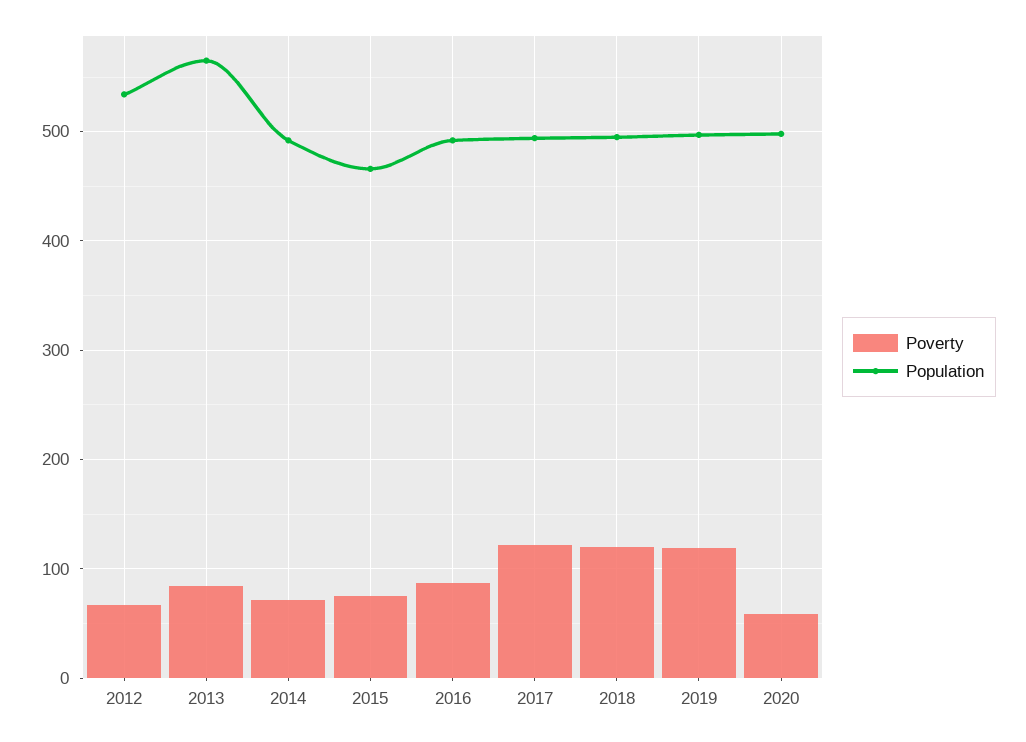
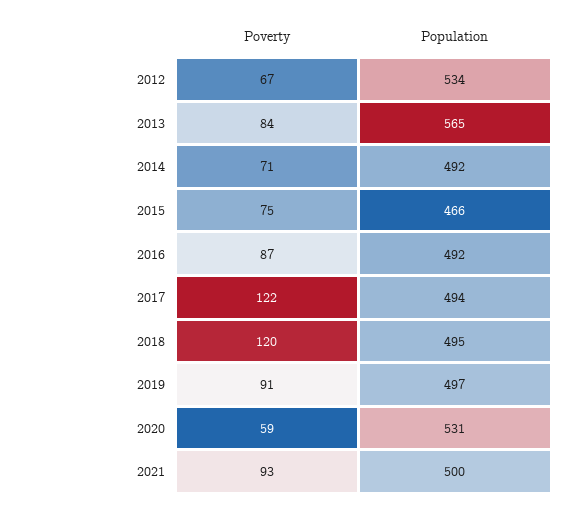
Poverty, 2019: 120 -> 91
Population, 2020: 500 -> 531
Poverty, 2021: none -> 93
Population, 2021: none -> 500

